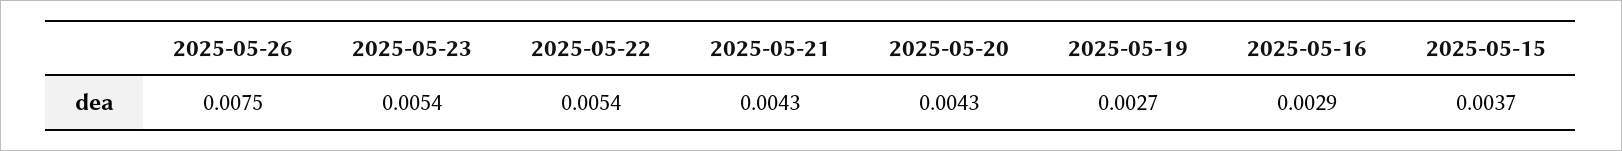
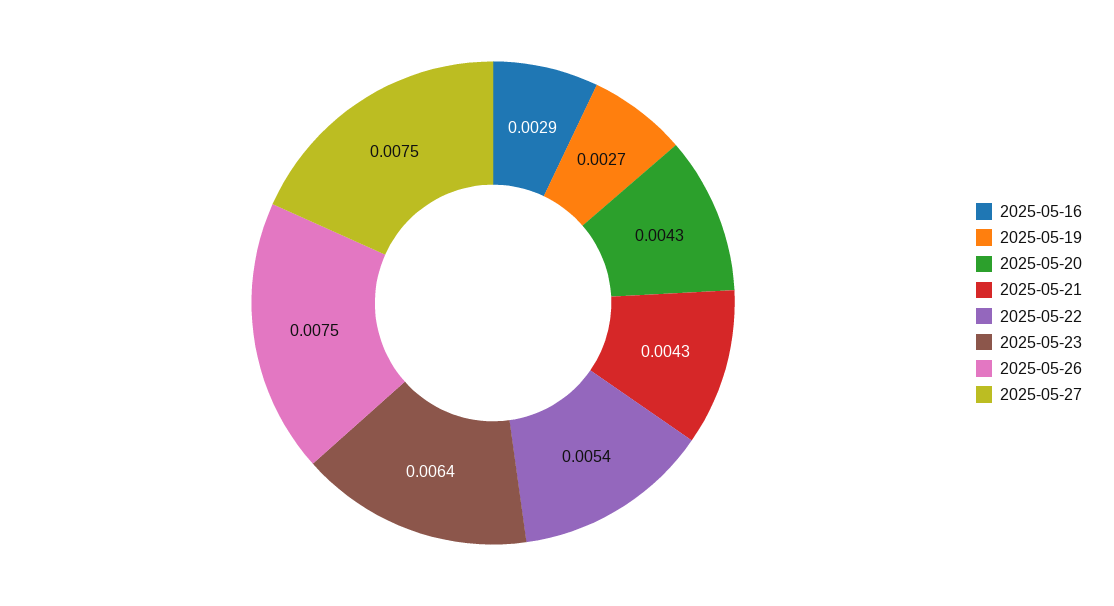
2025-05-23: 0.0054 -> 0.0064
2025-05-15: 0.0037 -> none
2025-05-27: none -> 0.0075

